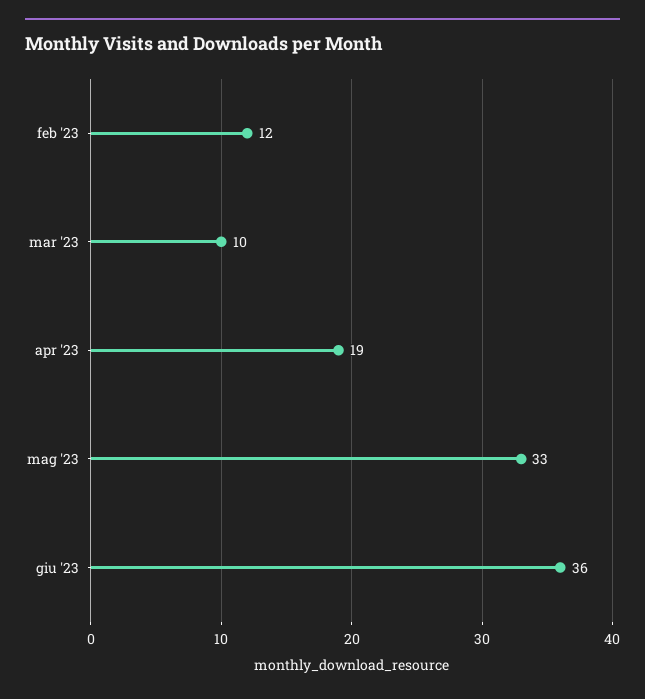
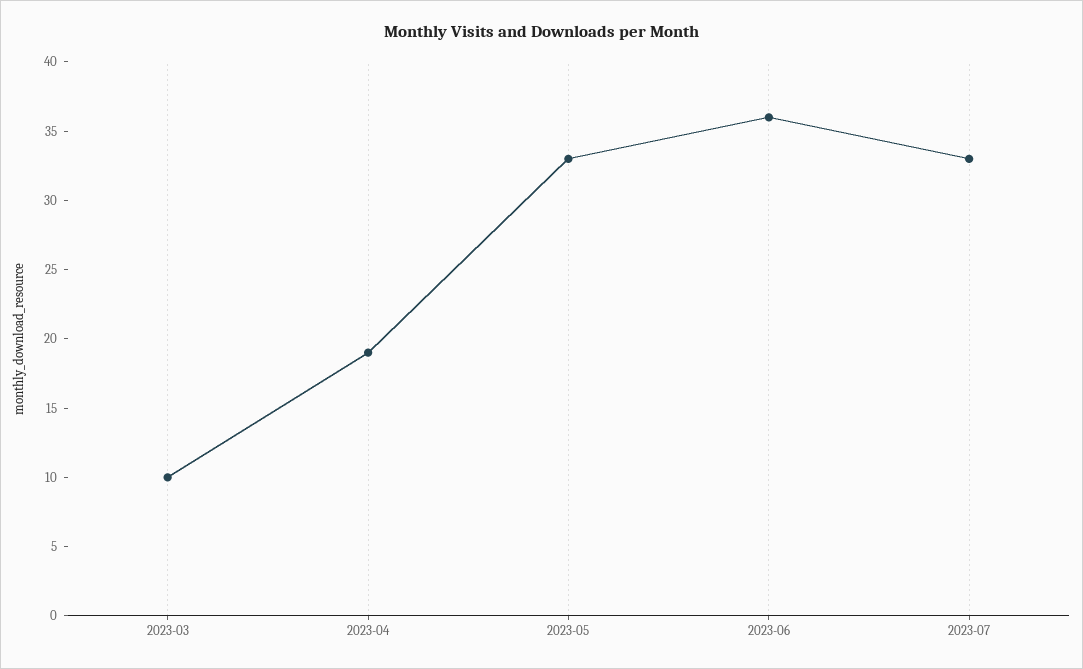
feb '23: 12 -> none
2023-07: none -> 33

